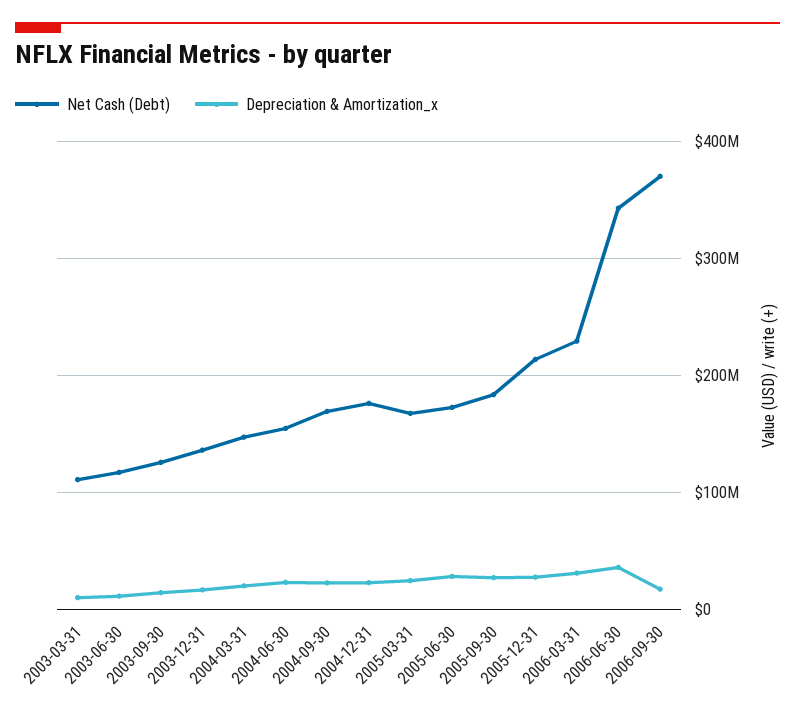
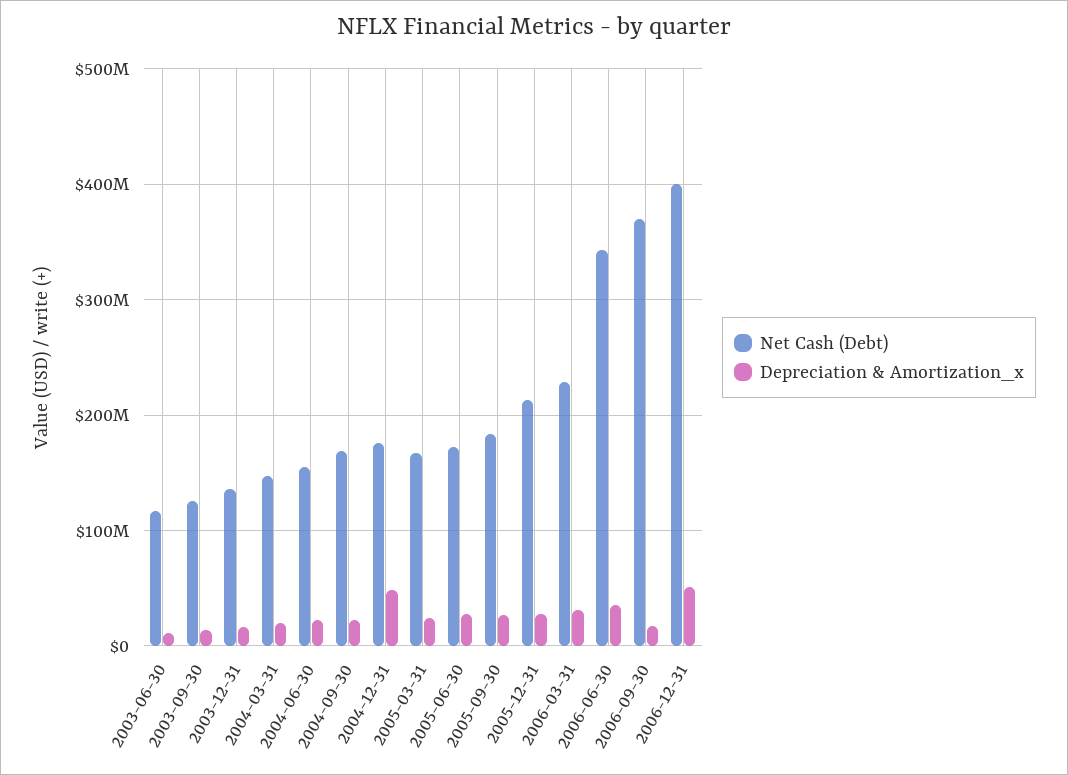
Net Cash (Debt), 2003-03-31: 110000000 -> none
Depreciation & Amortization_x, 2003-03-31: 10000000 -> none
Depreciation & Amortization_x, 2004-12-31: 20000000 -> 50000000
Net Cash (Debt), 2006-12-31: none -> 400000000
Depreciation & Amortization_x, 2006-12-31: none -> 50000000

